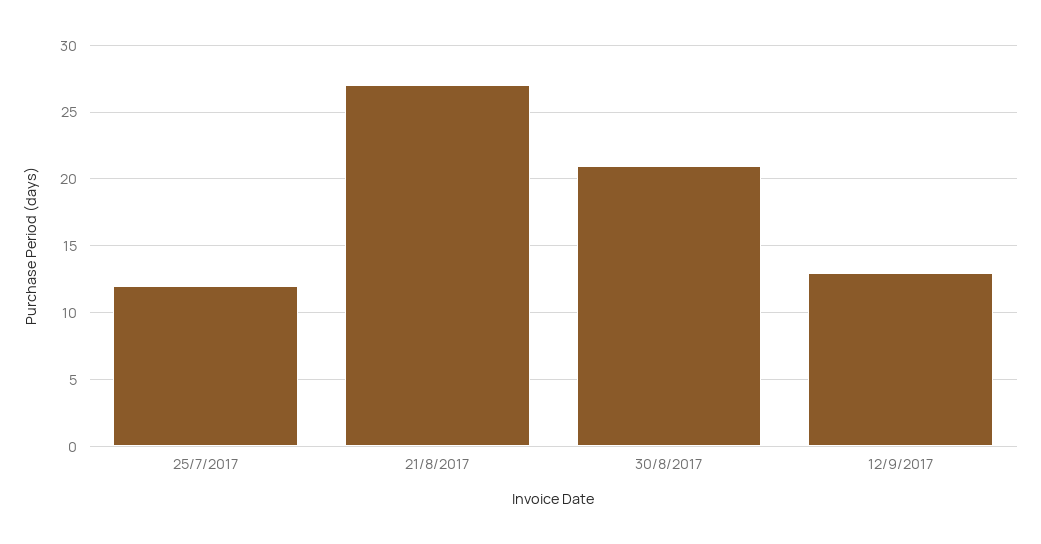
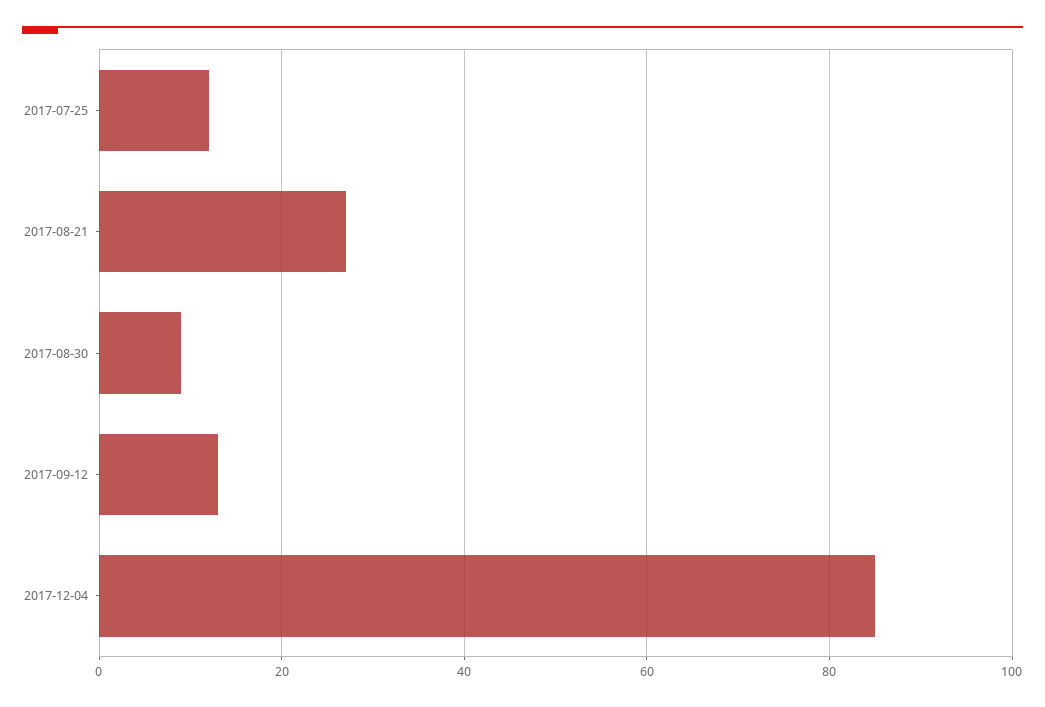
30/8/2017: 21 -> 10
2017-12-04: none -> 85

